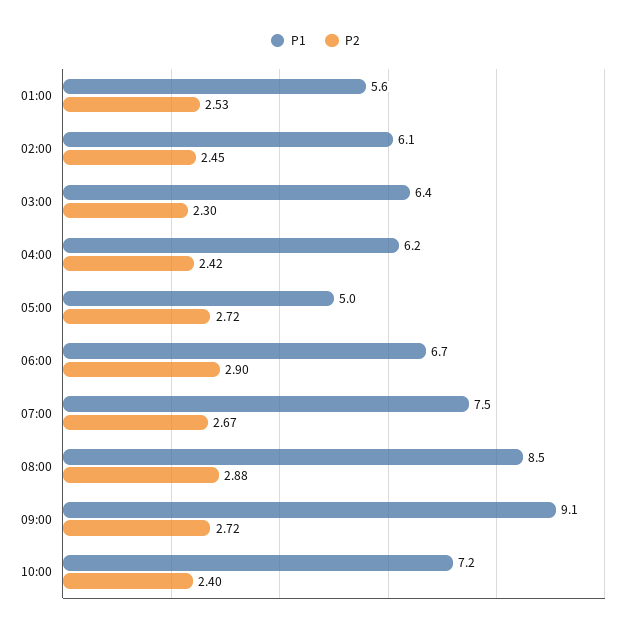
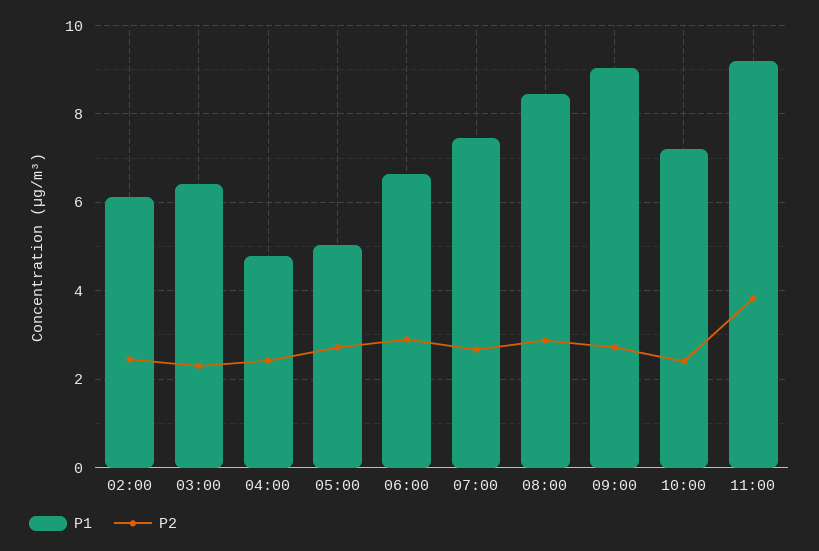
P1, 01:00: 5.6 -> none
P2, 01:00: 2.53 -> none
P1, 04:00: 6.2 -> 4.8
P1, 11:00: none -> 9.2
P2, 11:00: none -> 3.8

